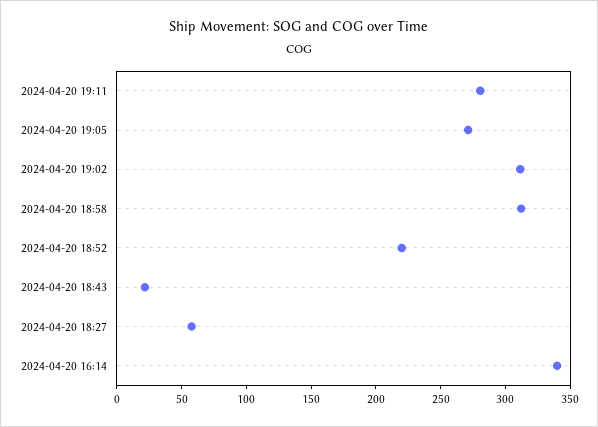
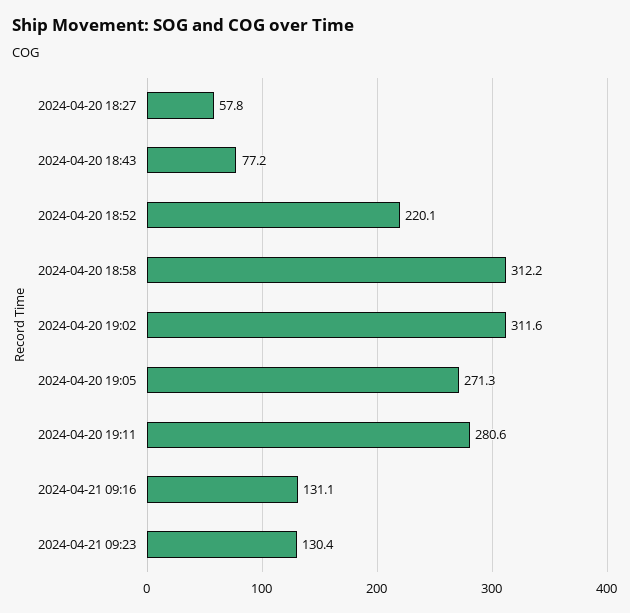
2024-04-20 18:43: 20 -> 77.2
2024-04-20 16:14: 340 -> none
2024-04-21 09:16: none -> 131.1
2024-04-21 09:23: none -> 130.4

